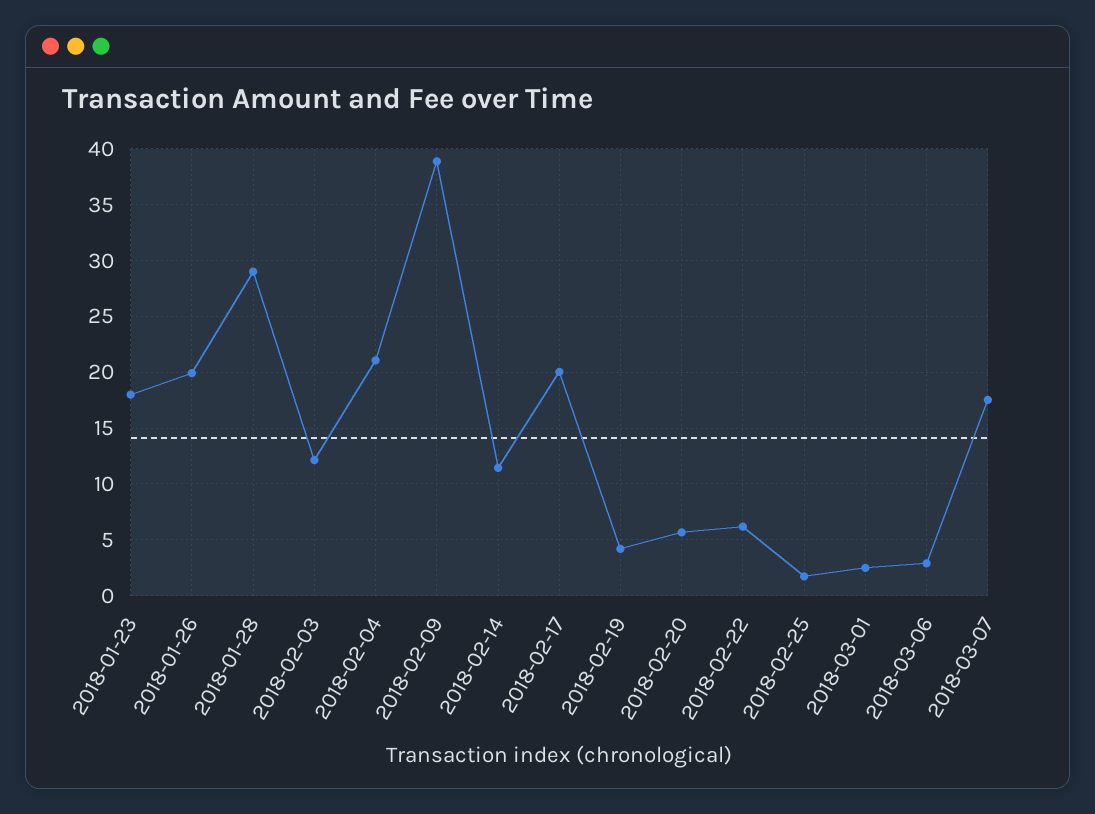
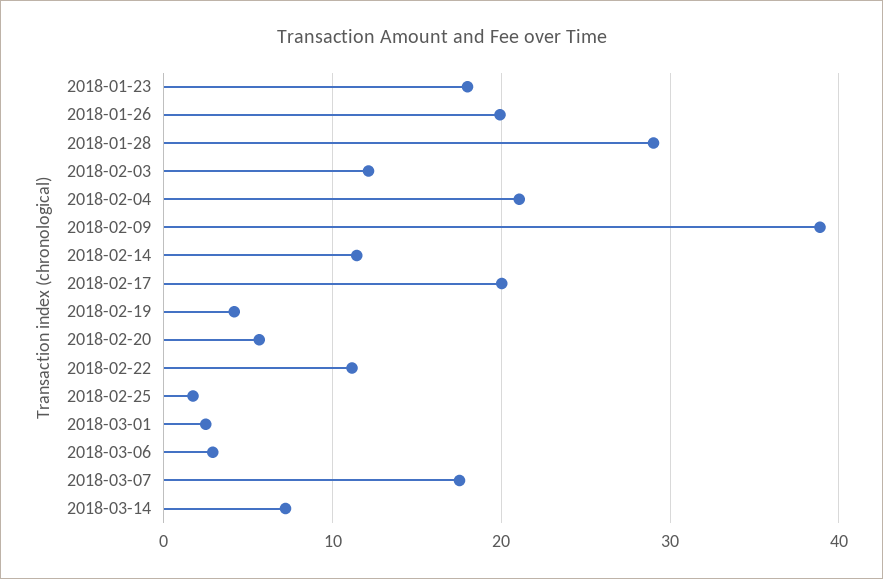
2018-02-22: 6 -> 11
2018-03-14: none -> 7

